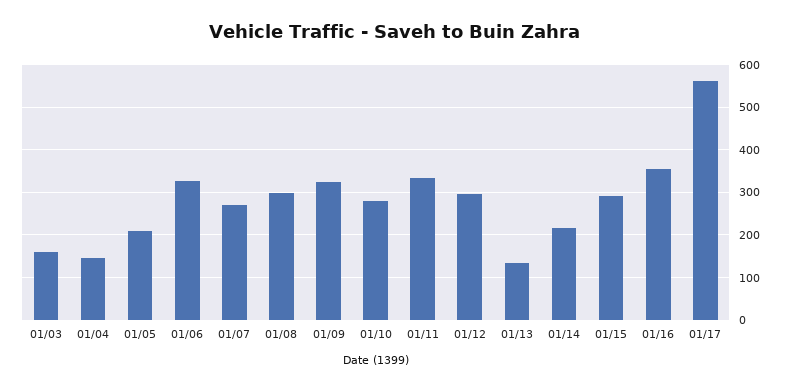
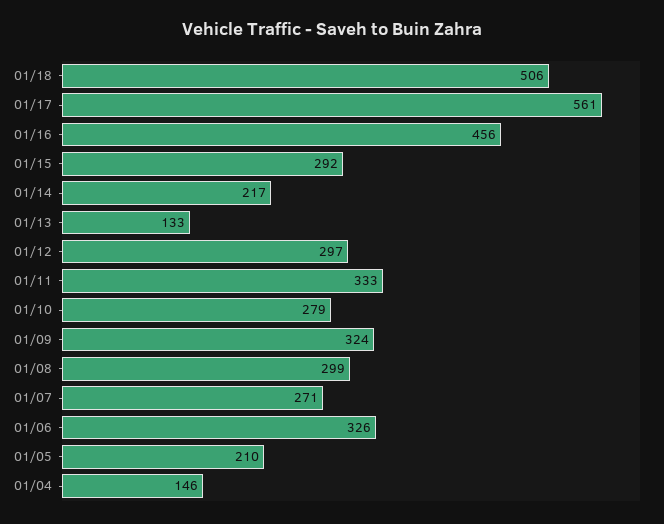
01/03: 160 -> none
01/16: 360 -> 456
01/18: none -> 506

